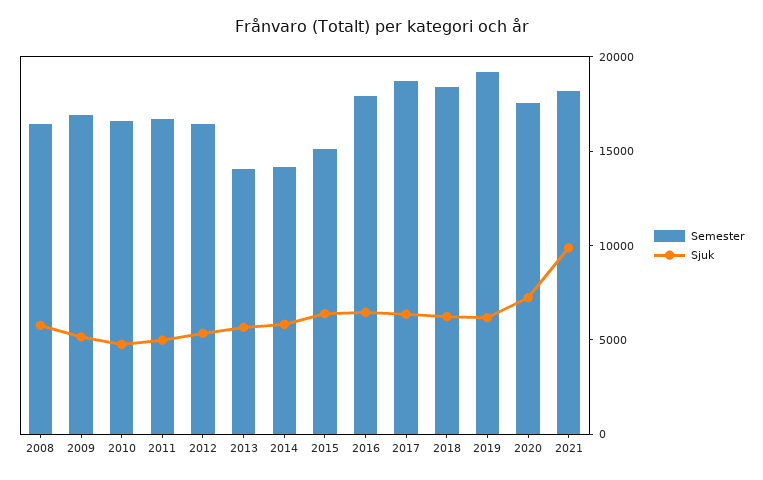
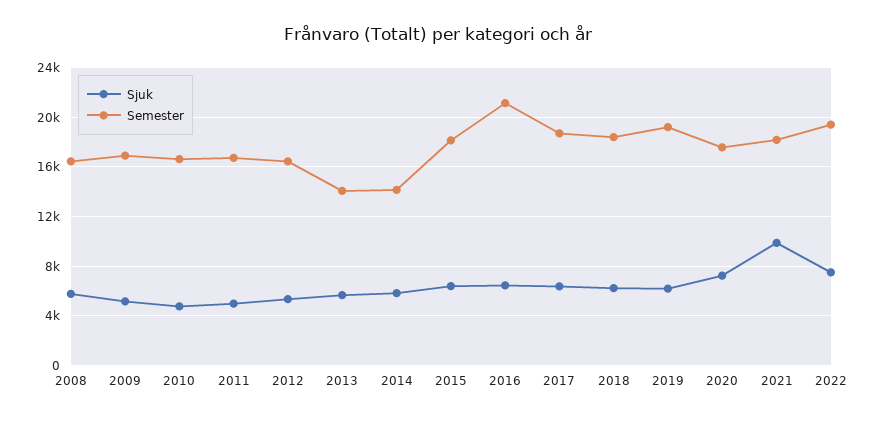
Semester, 2015: 15000 -> 18000
Semester, 2016: 18000 -> 21000
Sjuk, 2022: none -> 7500
Semester, 2022: none -> 19500

